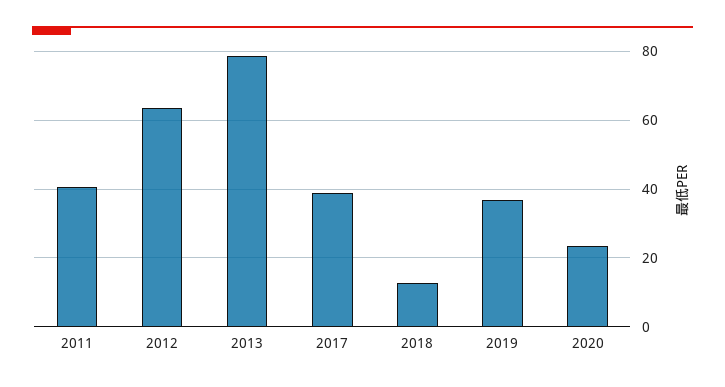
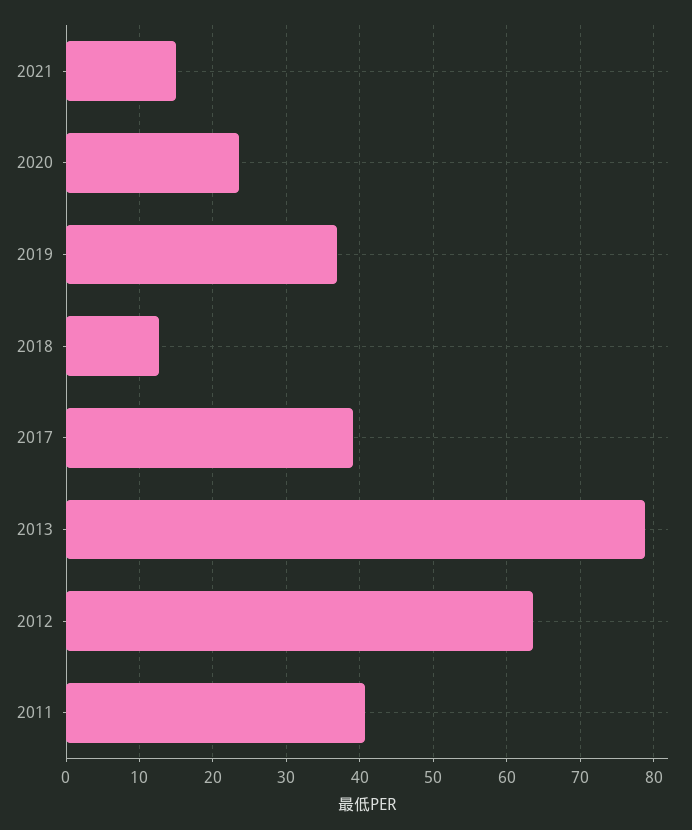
2021: none -> 15

